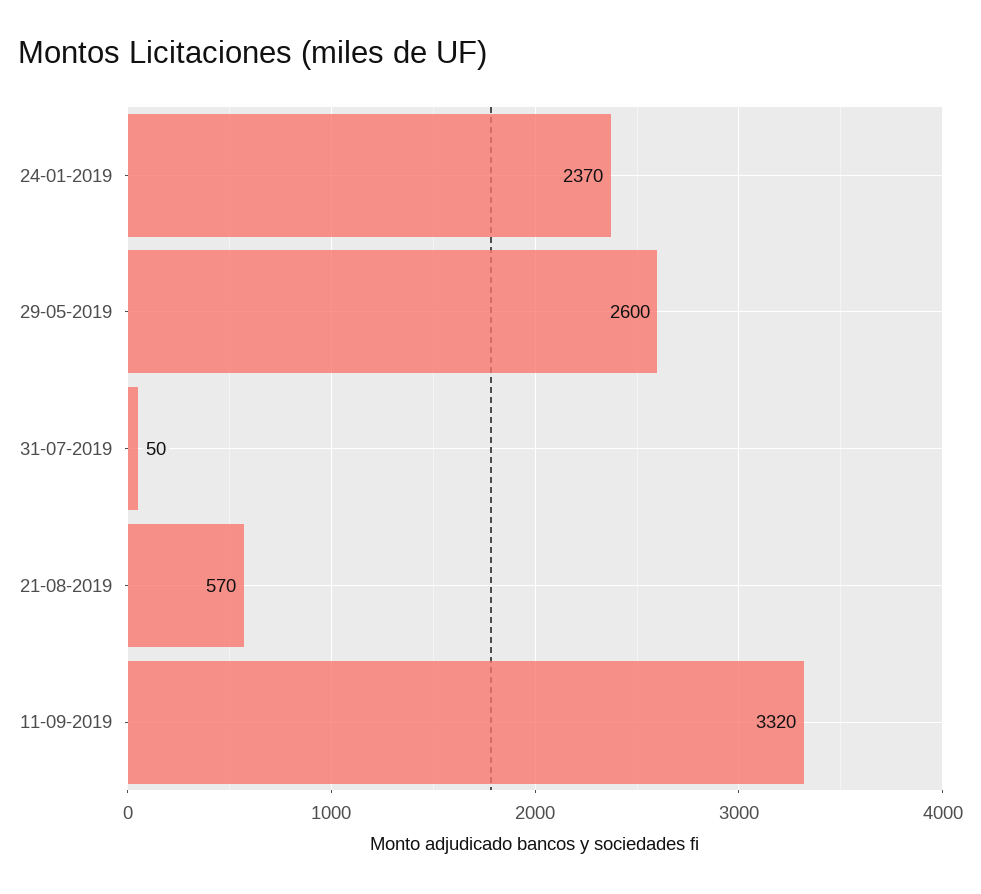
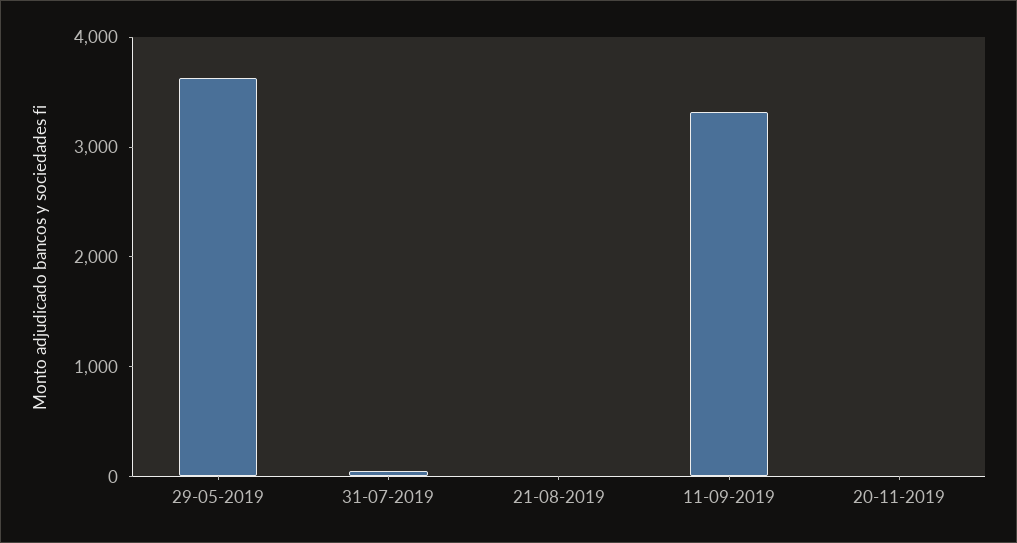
24-01-2019: 2370 -> none
29-05-2019: 2600 -> 3600
21-08-2019: 570 -> 0
20-11-2019: none -> 0

